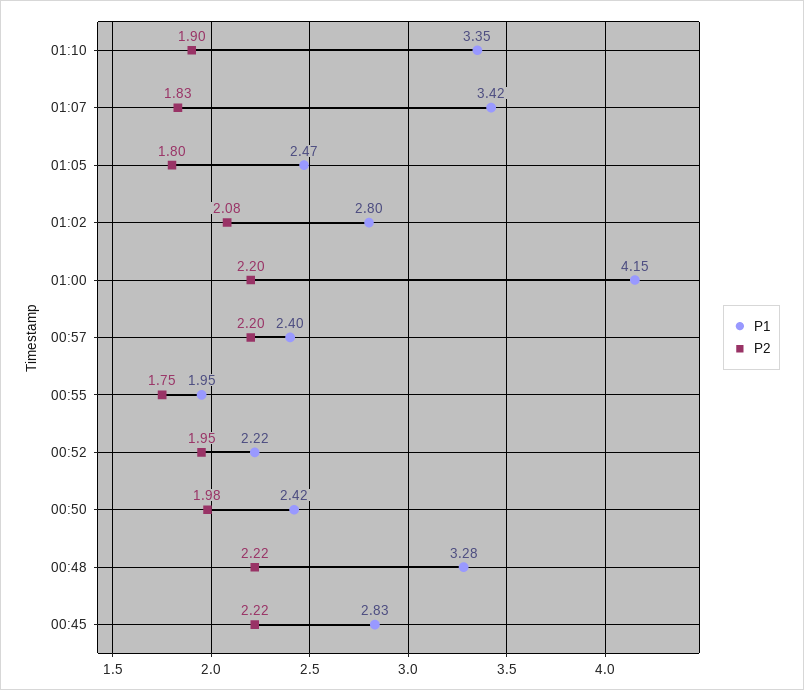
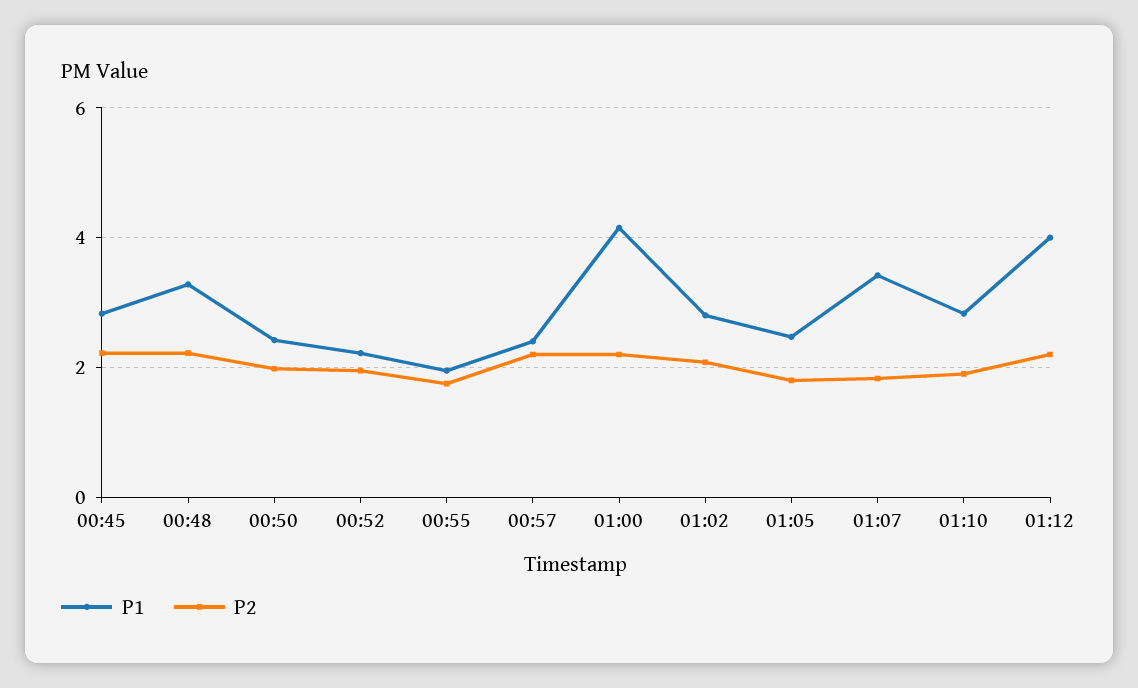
P1, 01:10: 3.35 -> 2.8
P1, 01:12: none -> 4
P2, 01:12: none -> 2.2

